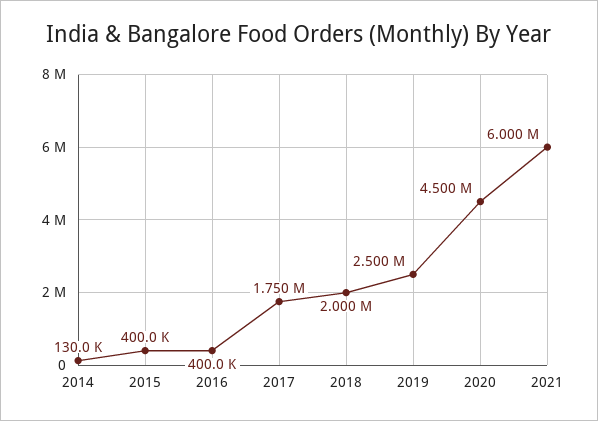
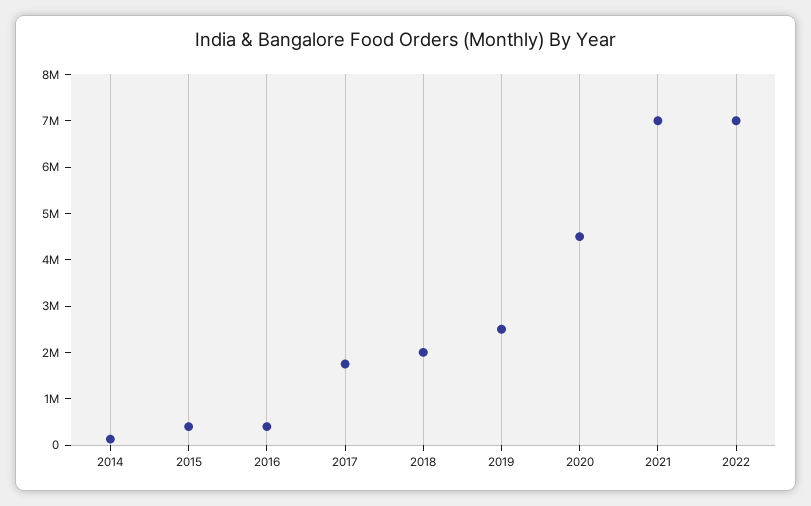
2021: 6000000 -> 7000000
2022: none -> 7000000

